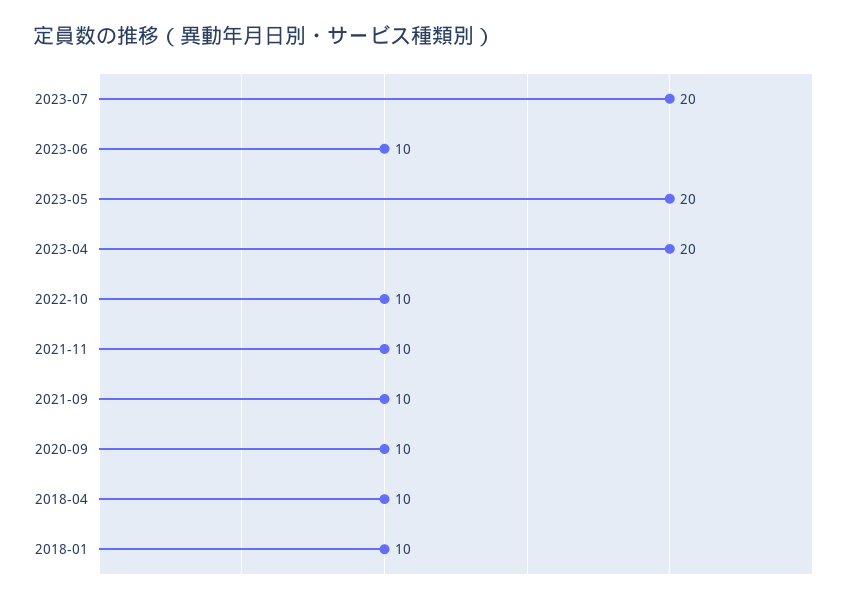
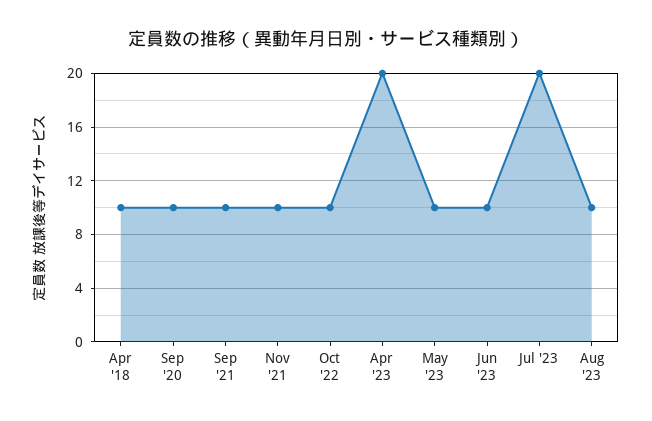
2023-05: 20 -> 10
2018-01: 10 -> none
Aug '23: none -> 10

